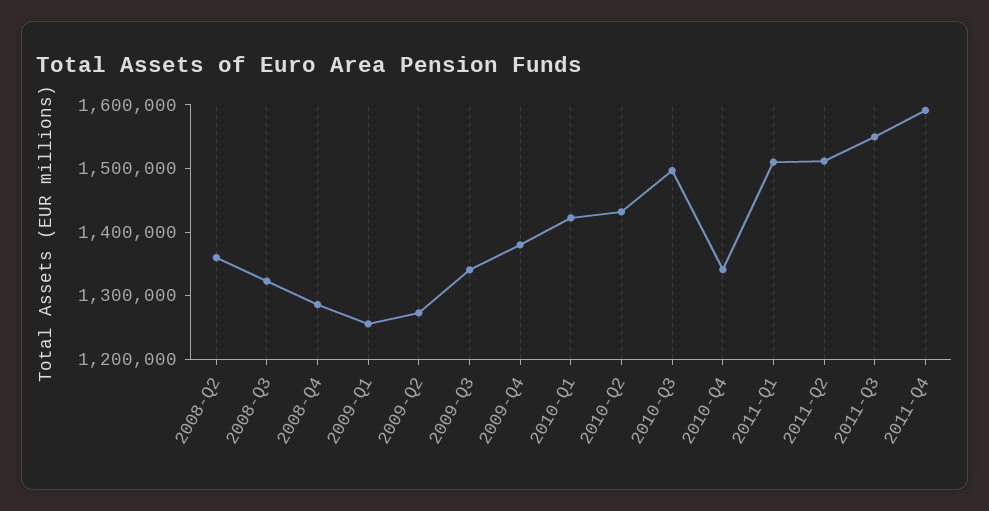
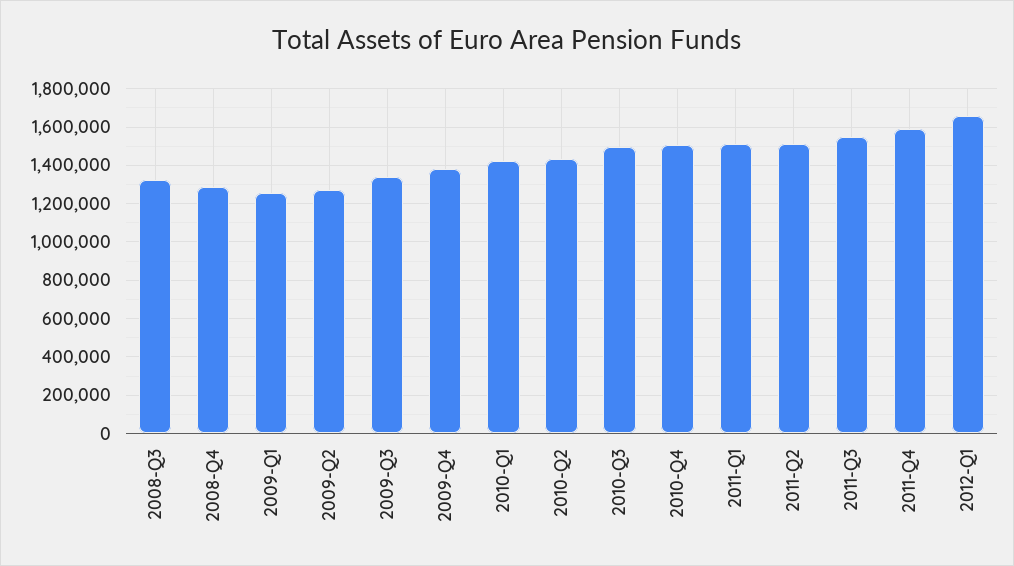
2008-Q2: 1360000 -> none
2010-Q4: 1340000 -> 1500000
2012-Q1: none -> 1650000

